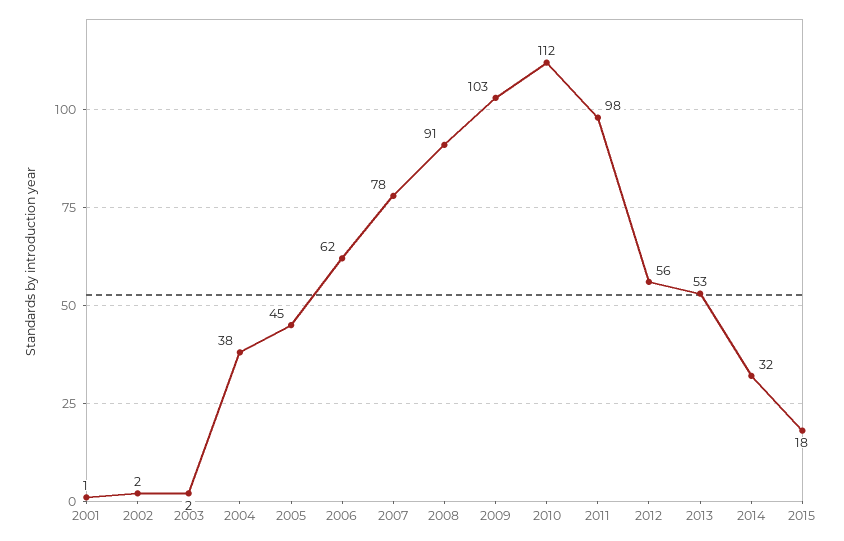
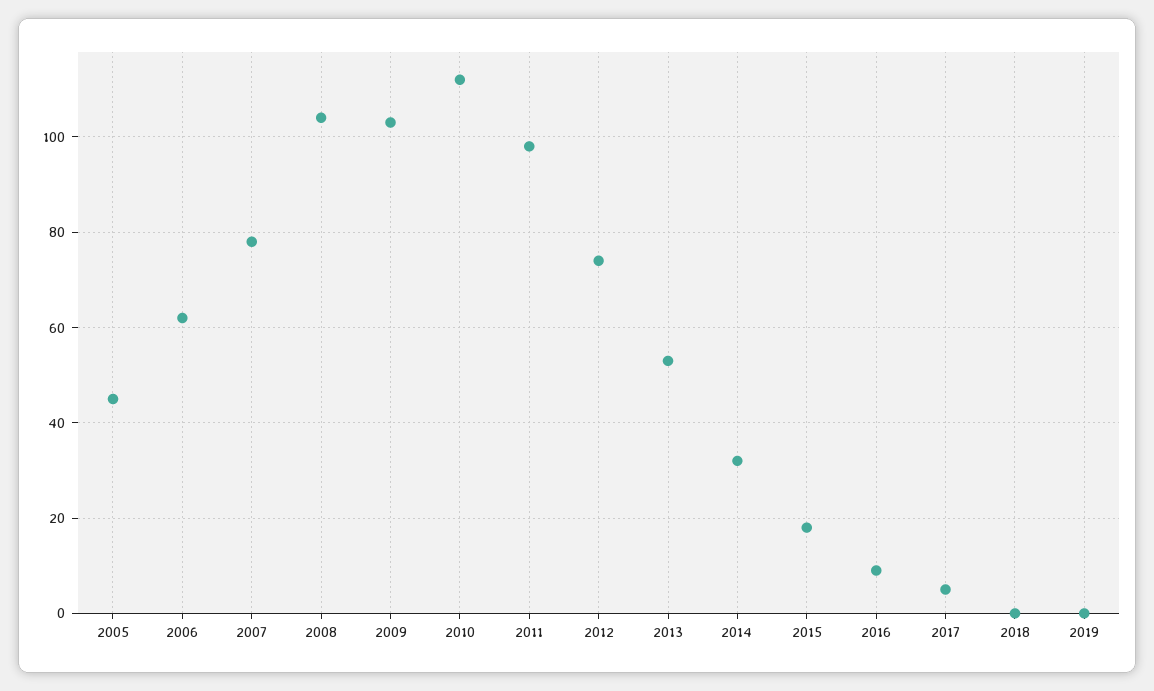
2001: 1 -> none
2002: 2 -> none
2003: 2 -> none
2004: 38 -> none
2008: 91 -> 105
2012: 56 -> 75
2016: none -> 10
2017: none -> 5
2018: none -> 0
2019: none -> 0

